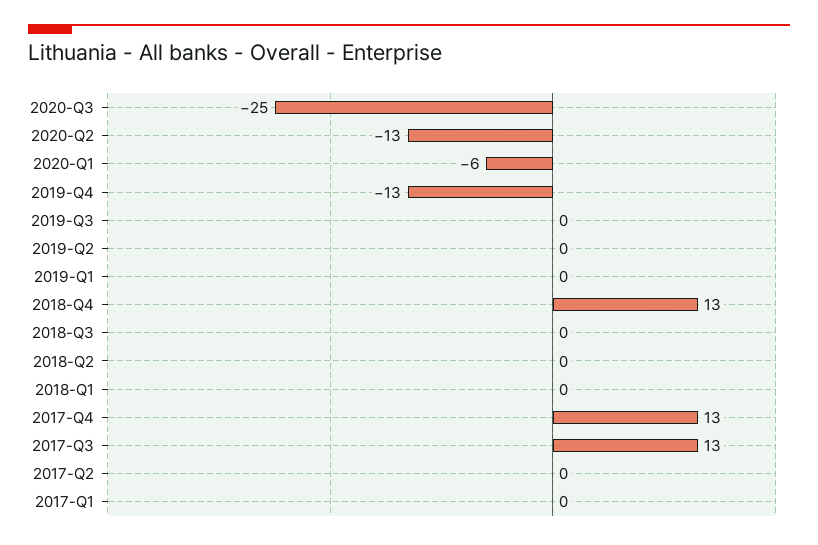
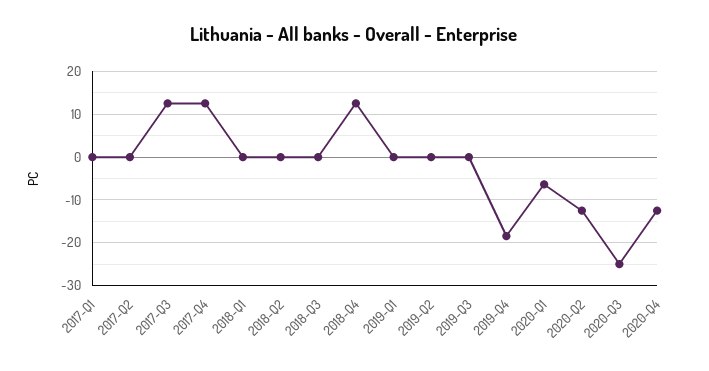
2019-Q4: -13 -> -18
2020-Q4: none -> -12

